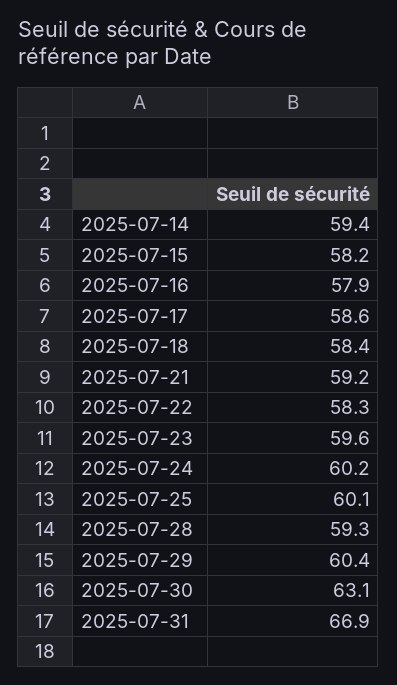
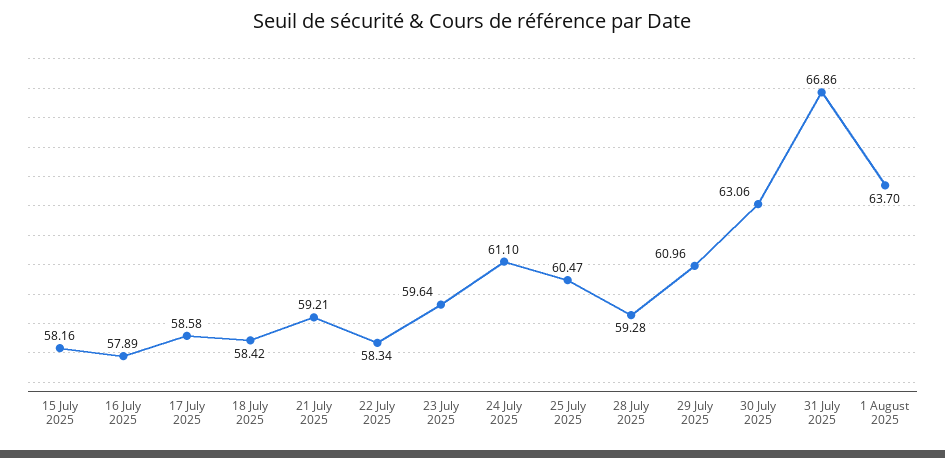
2025-07-14: 59.4 -> none
2025-07-24: 60.2 -> 61.1
2025-07-25: 60.1 -> 60.47
2025-07-29: 60.4 -> 60.96
1 August 2025: none -> 63.7

